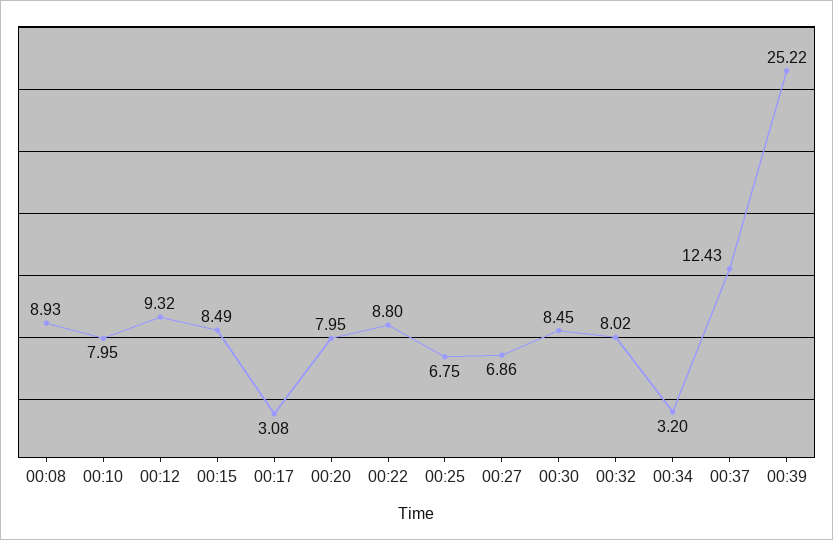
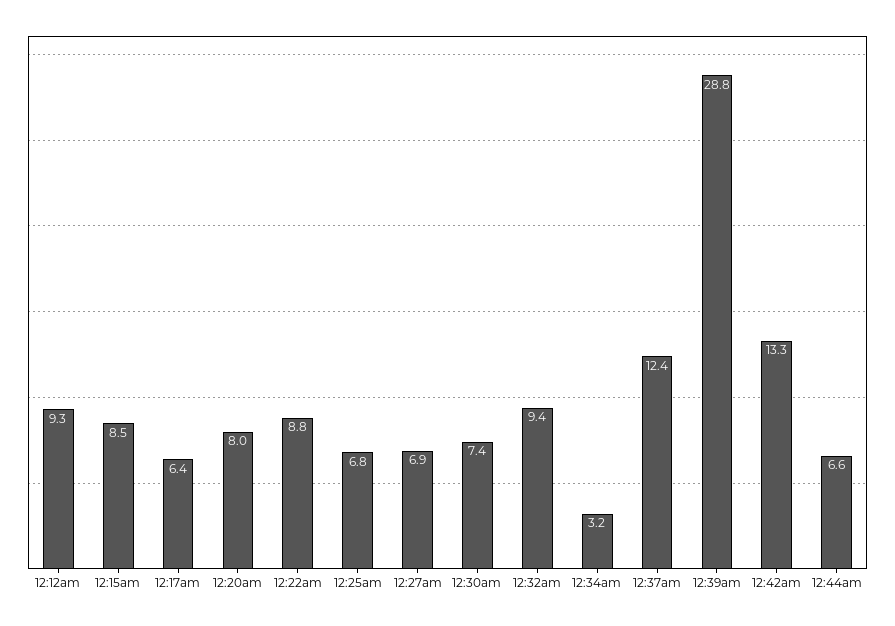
00:08: 8.93 -> none
00:10: 7.95 -> none
00:17: 3.08 -> 6.4
00:30: 8.45 -> 7.4
00:32: 8.02 -> 9.4
00:39: 25.22 -> 28.8
12:42am: none -> 13.3
12:44am: none -> 6.6

